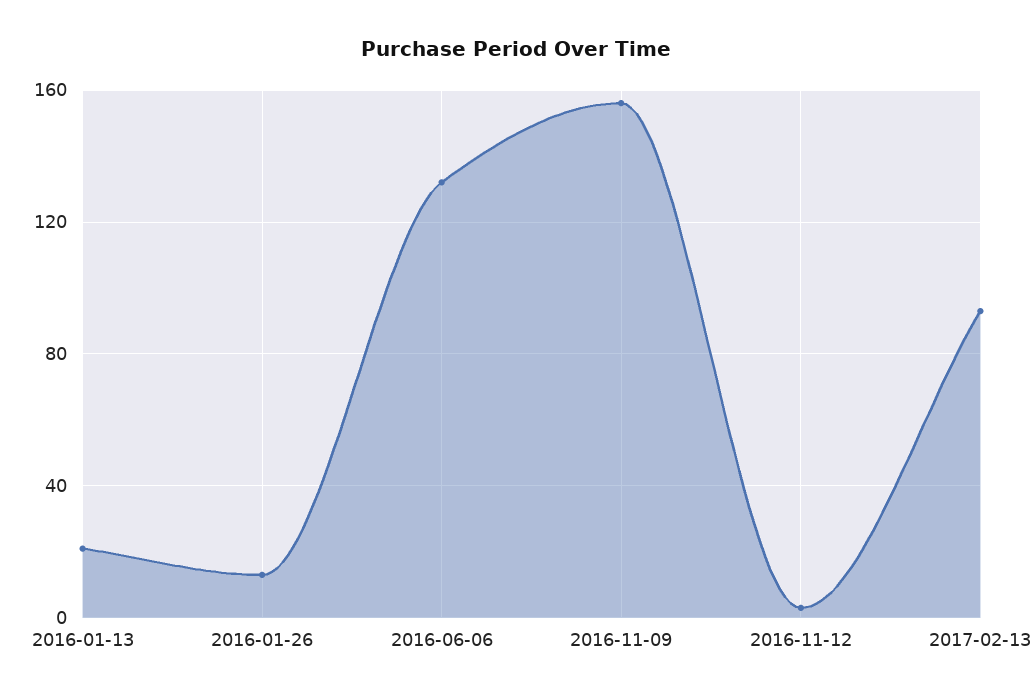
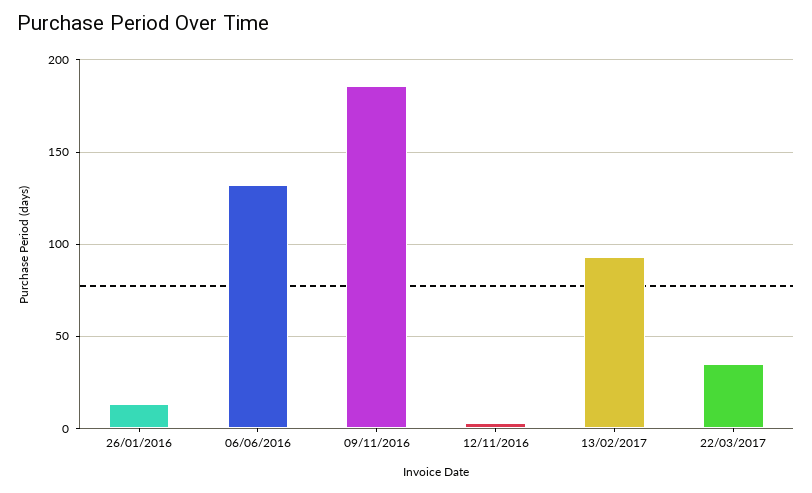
2016-01-13: 20 -> none
2016-11-09: 155 -> 185
22/03/2017: none -> 35

